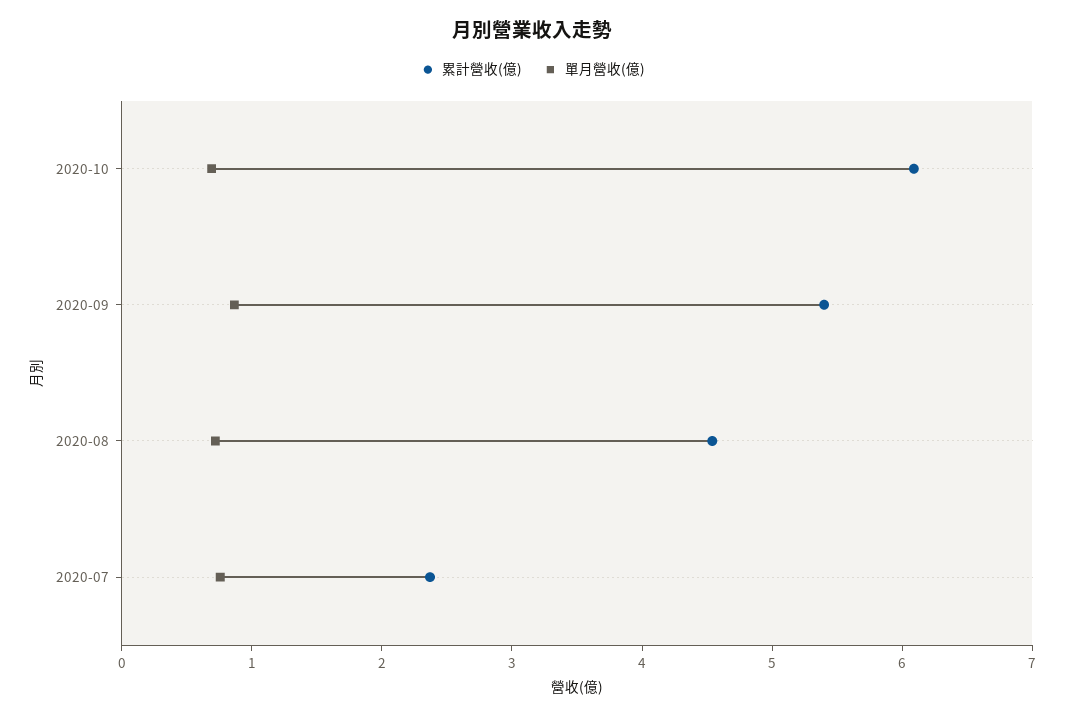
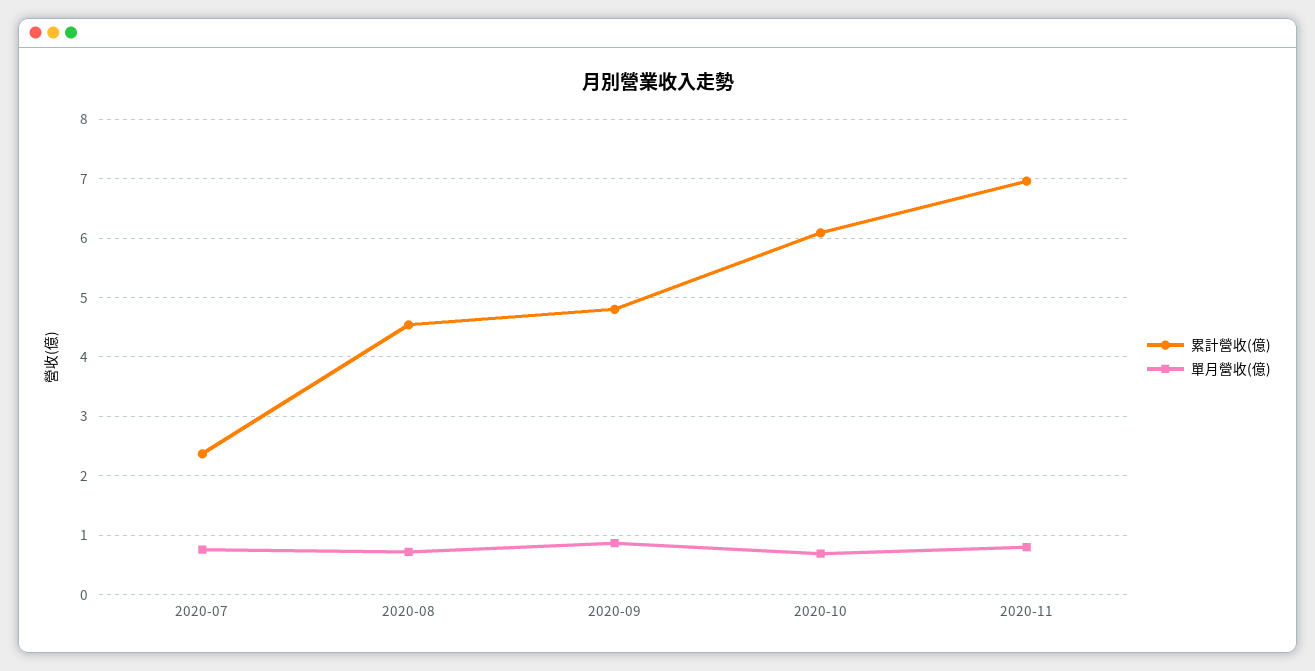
累計營收(億), 2020-09: 5.4 -> 4.8
累計營收(億), 2020-11: none -> 7
單月營收(億), 2020-11: none -> 0.8

